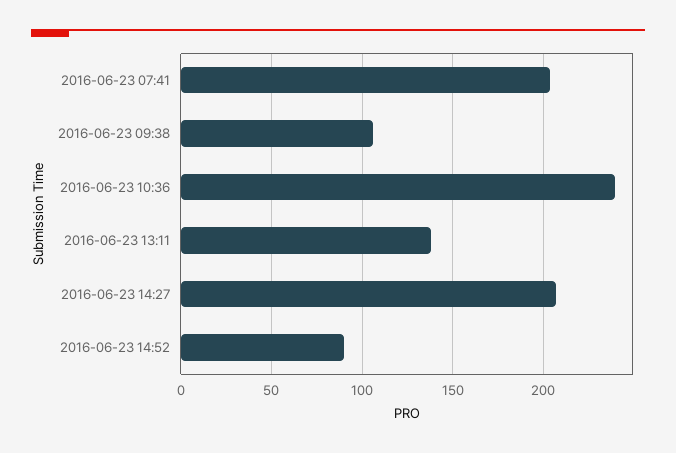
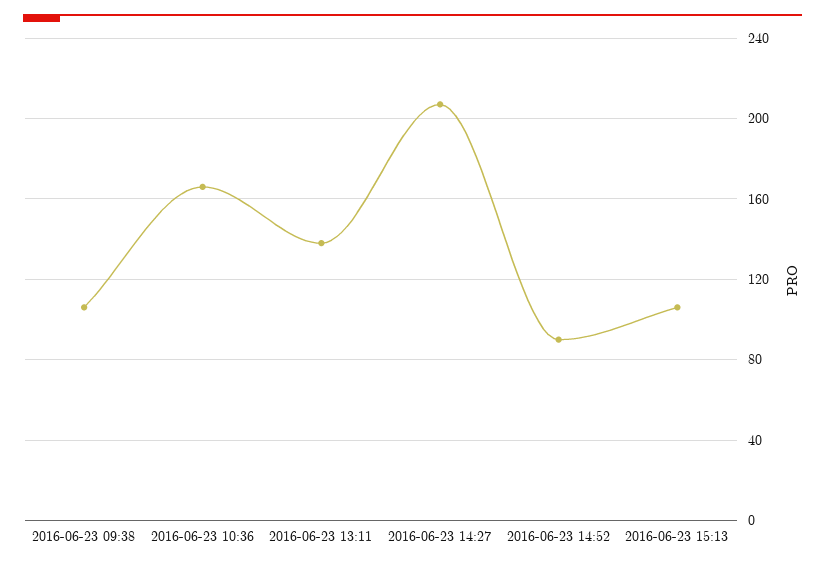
2016-06-23 07:41: 205 -> none
2016-06-23 10:36: 240 -> 165
2016-06-23 15:13: none -> 105

